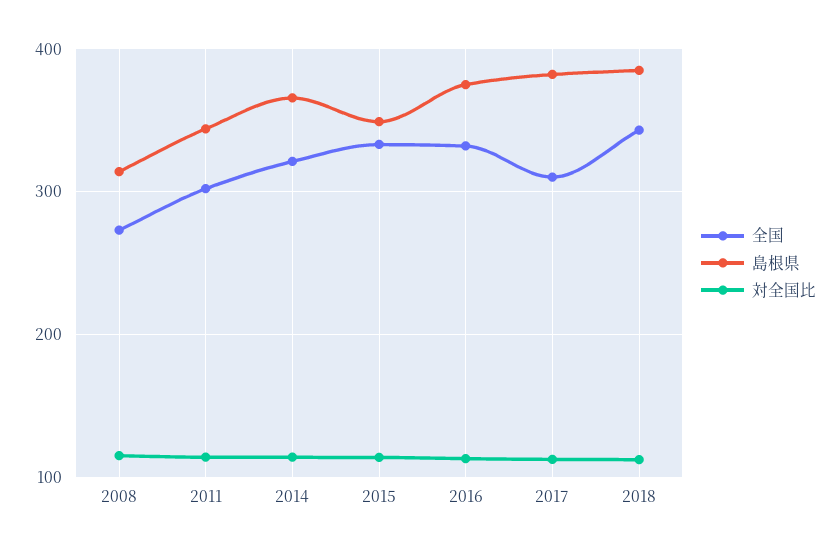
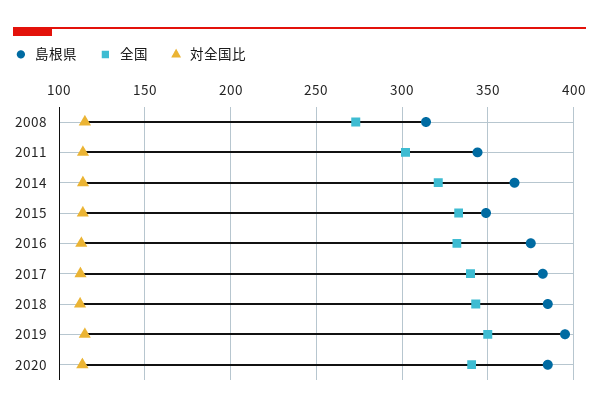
全国, 2017: 310 -> 340
島根県, 2019: none -> 395
全国, 2019: none -> 350
対全国比, 2019: none -> 115
島根県, 2020: none -> 385
全国, 2020: none -> 340
対全国比, 2020: none -> 115

